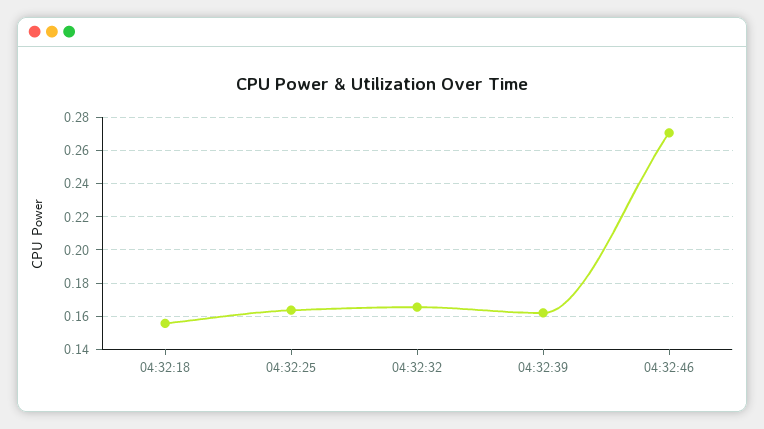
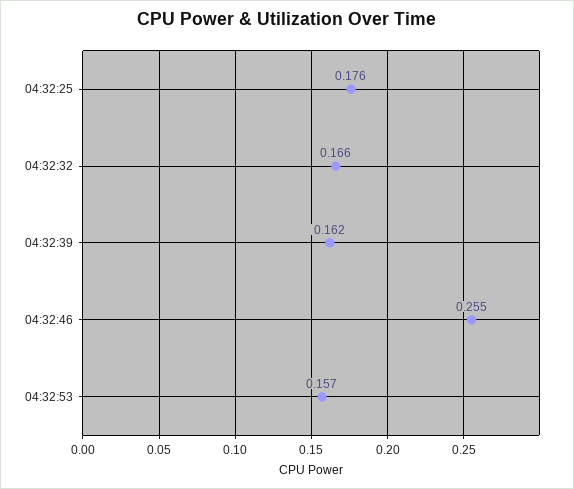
04:32:18: 0.155 -> none
04:32:25: 0.165 -> 0.176
04:32:46: 0.27 -> 0.255
04:32:53: none -> 0.157

